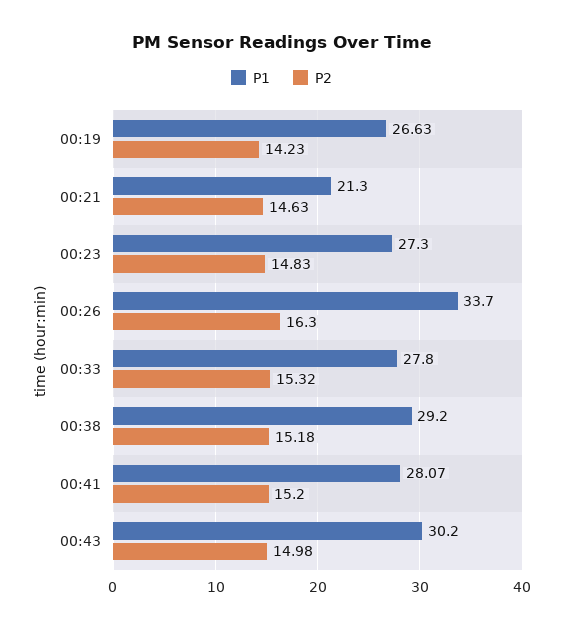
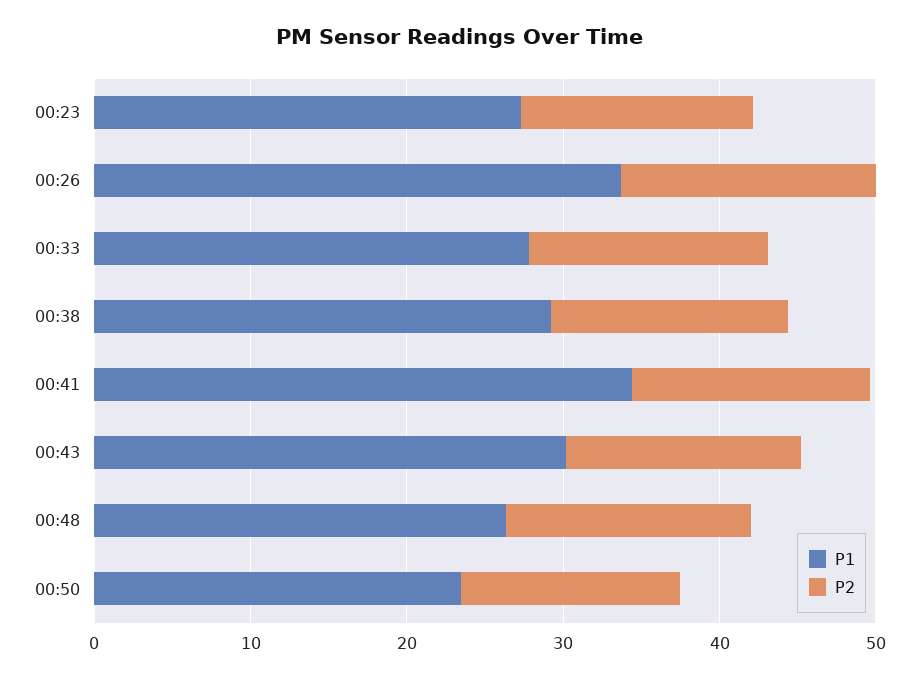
P1, 00:19: 26.63 -> none
P2, 00:19: 14.23 -> none
P1, 00:21: 21.3 -> none
P2, 00:21: 14.63 -> none
P1, 00:41: 28.07 -> 34
P1, 00:48: none -> 26
P2, 00:48: none -> 16
P1, 00:50: none -> 24
P2, 00:50: none -> 14

